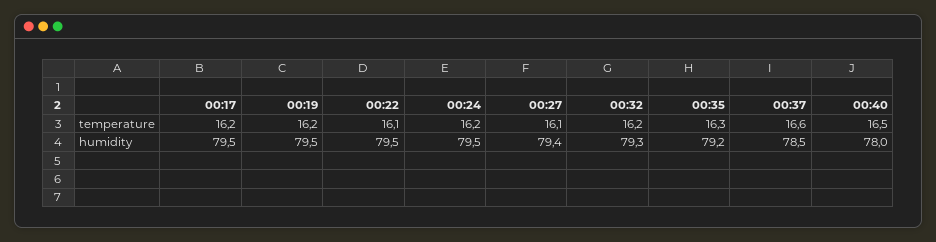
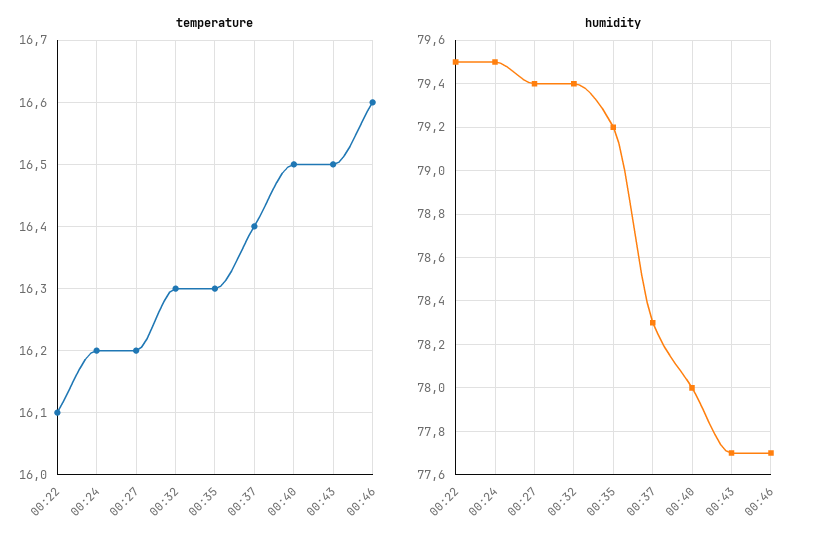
temperature, 00:17: 16.2 -> none
temperature, 00:19: 16.2 -> none
temperature, 00:27: 16.1 -> 16.2
temperature, 00:32: 16.2 -> 16.3
temperature, 00:37: 16.6 -> 16.4
humidity, 00:17: 79.5 -> none
humidity, 00:19: 79.5 -> none
humidity, 00:32: 79.3 -> 79.4
humidity, 00:37: 78.5 -> 78.3
temperature, 00:43: none -> 16.5
temperature, 00:46: none -> 16.6
humidity, 00:43: none -> 77.7
humidity, 00:46: none -> 77.7

